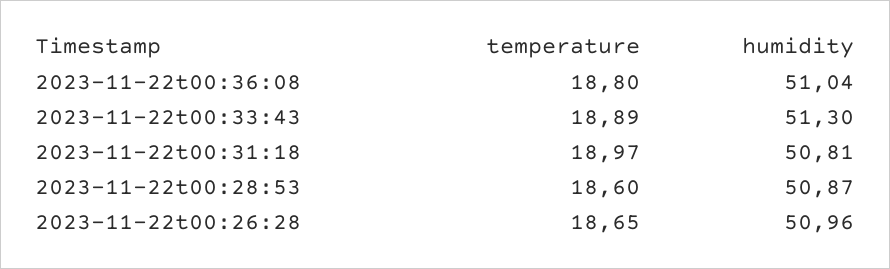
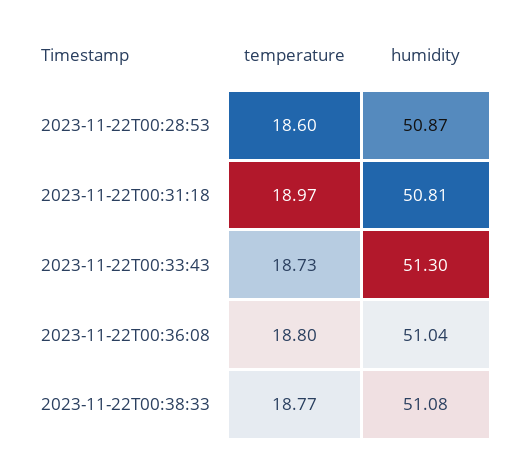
temperature, 2023-11-22t00:33:43: 18.89 -> 18.73
temperature, 2023-11-22t00:26:28: 18.65 -> none
humidity, 2023-11-22t00:26:28: 50.96 -> none
temperature, 2023-11-22T00:38:33: none -> 18.77
humidity, 2023-11-22T00:38:33: none -> 51.08

